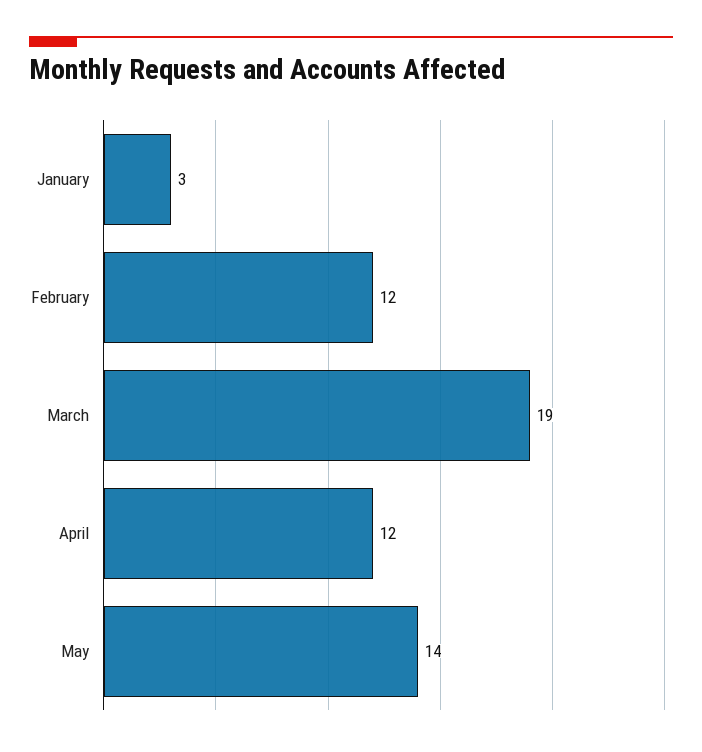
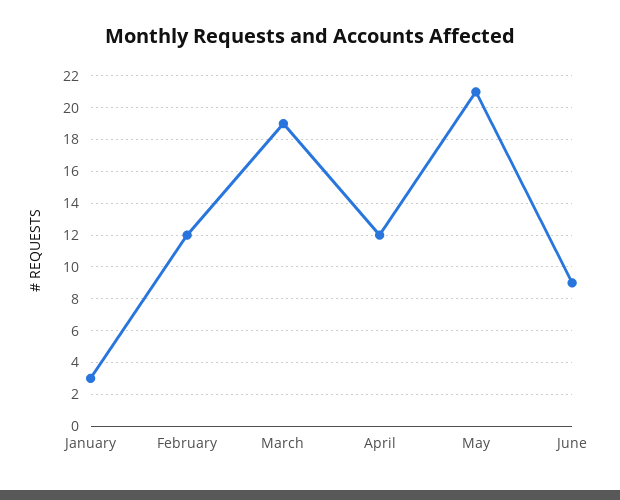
May: 14 -> 21
June: none -> 9

